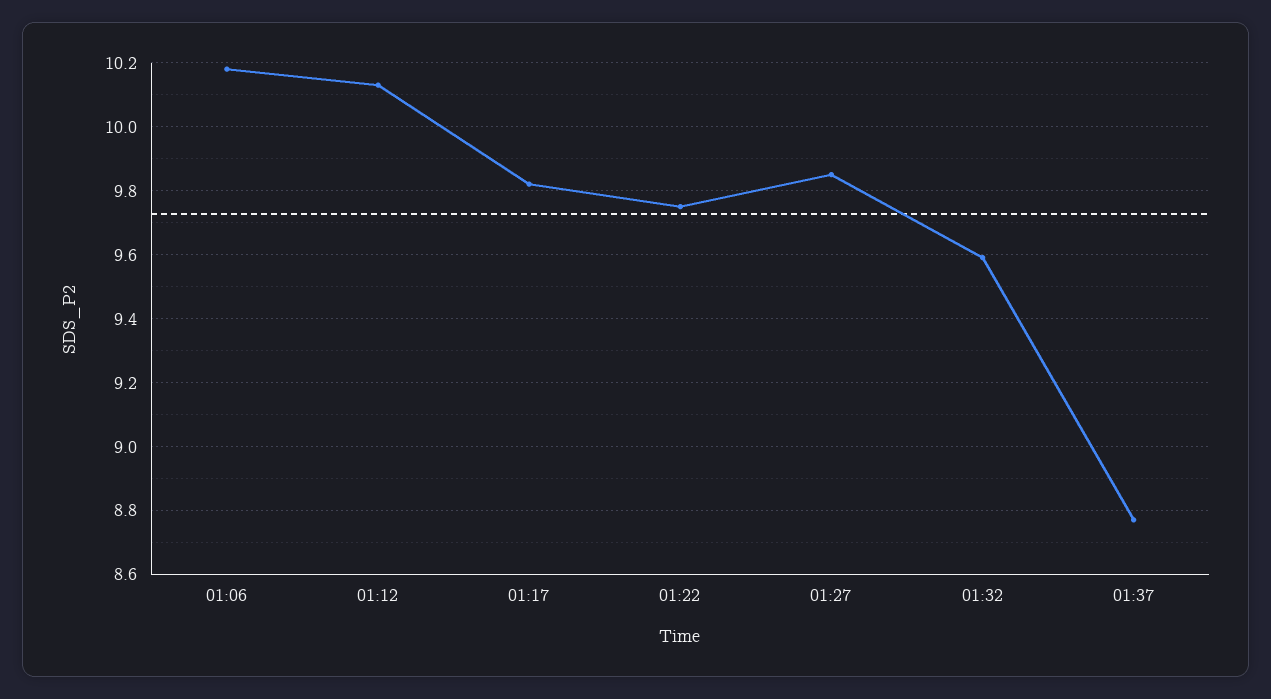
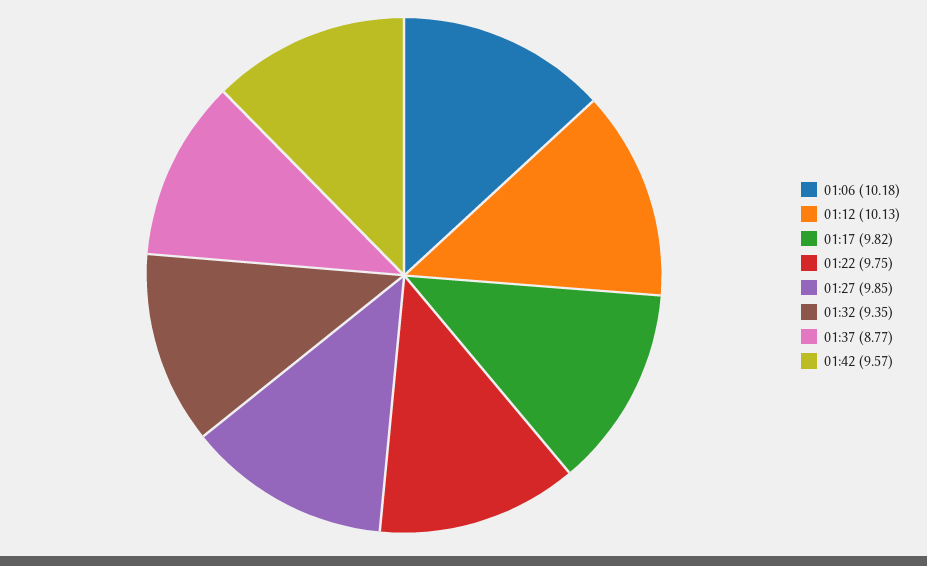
01:32: 9.6 -> 9.35
01:42: none -> 9.57

